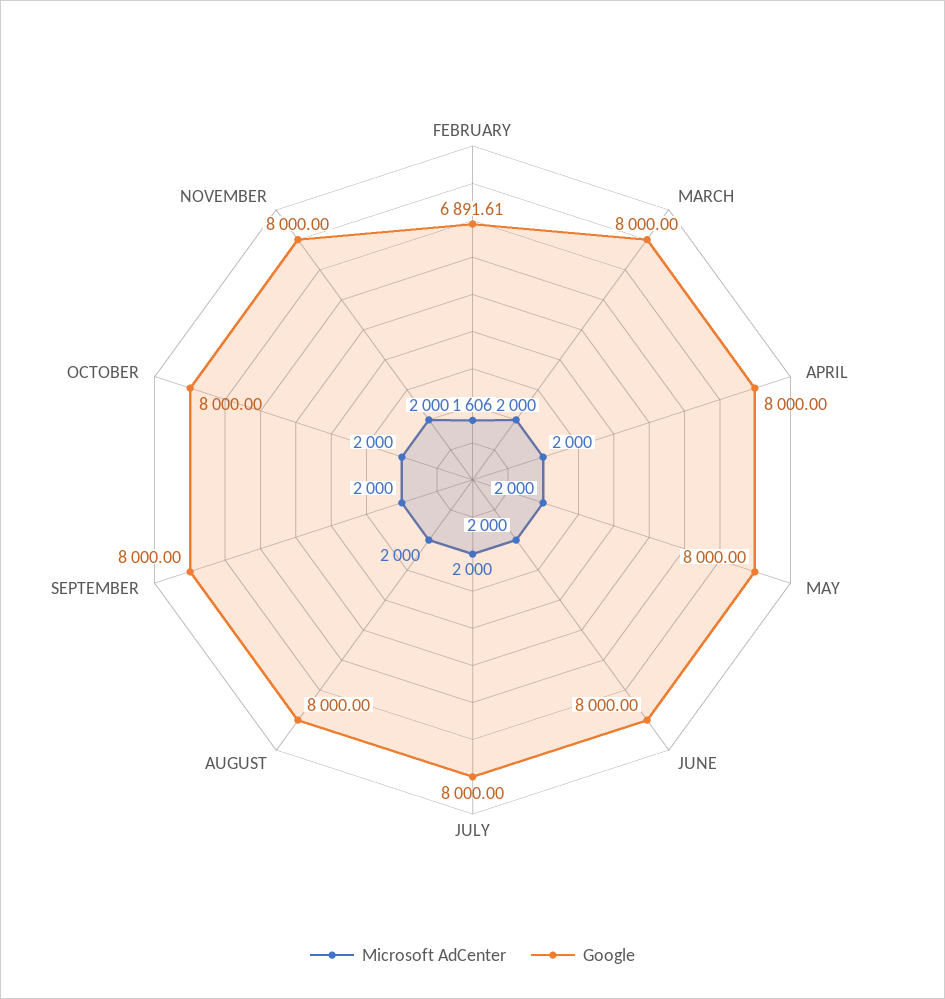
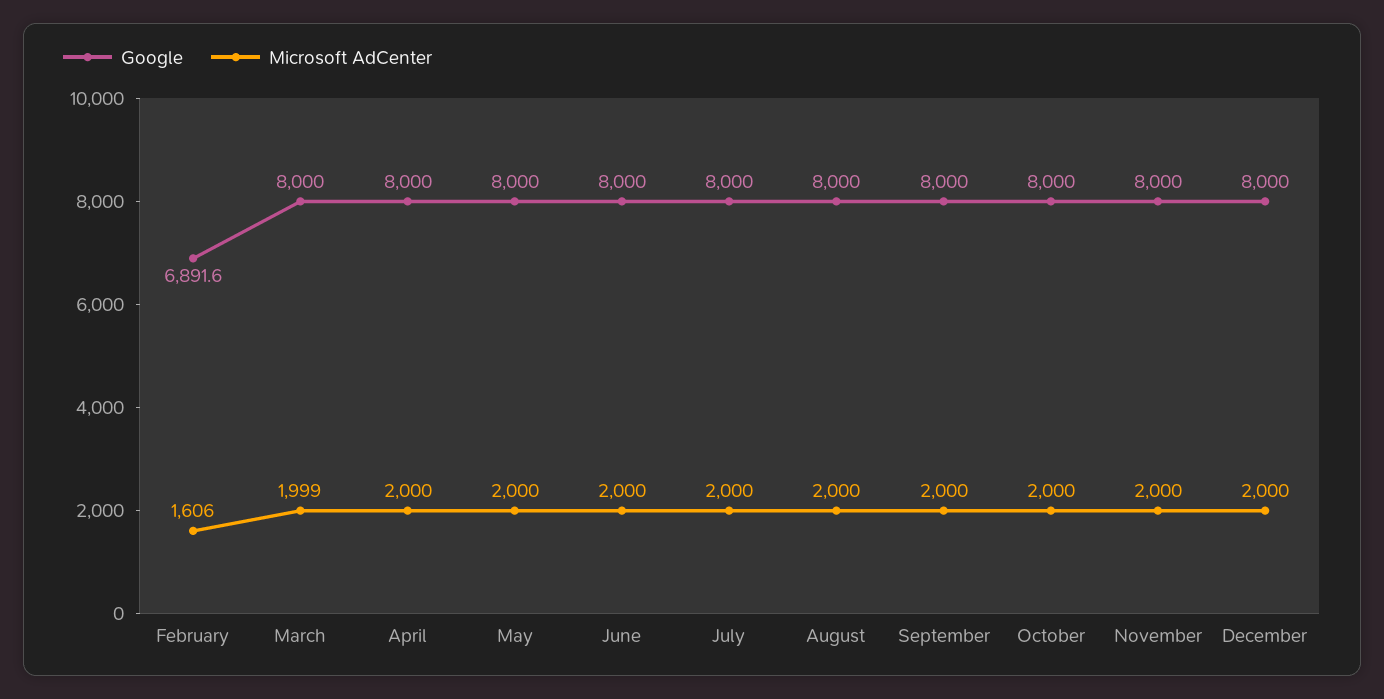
Microsoft AdCenter, MARCH: 2000 -> 1999
Google, December: none -> 8000
Microsoft AdCenter, December: none -> 2000

